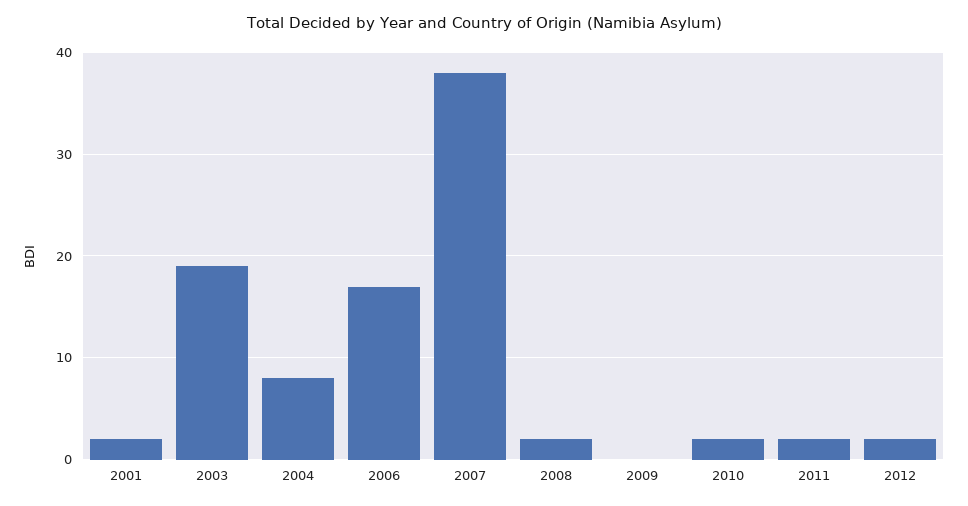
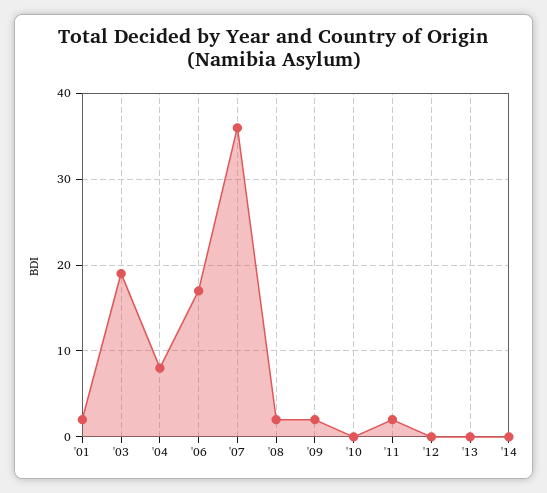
2007: 38 -> 36
2009: 0 -> 2
2010: 2 -> 0
2012: 2 -> 0
'13: none -> 0
'14: none -> 0

